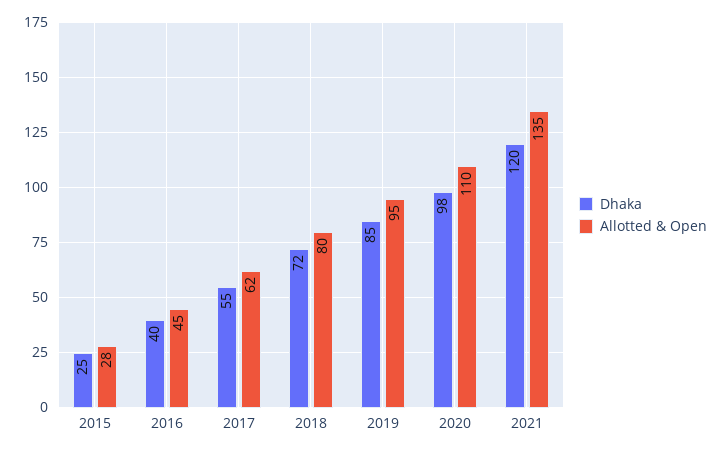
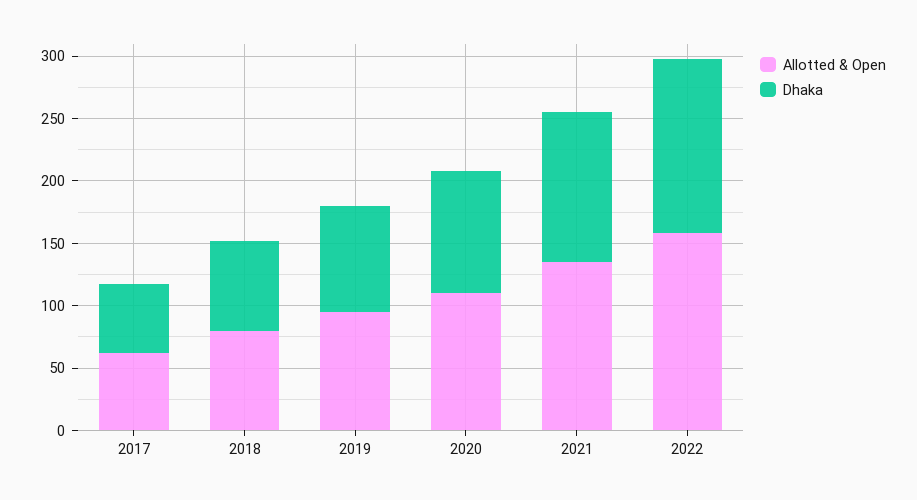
Dhaka, 2015: 25 -> none
Allotted & Open, 2015: 28 -> none
Dhaka, 2016: 40 -> none
Allotted & Open, 2016: 45 -> none
Allotted & Open, 2022: none -> 160
Dhaka, 2022: none -> 140

